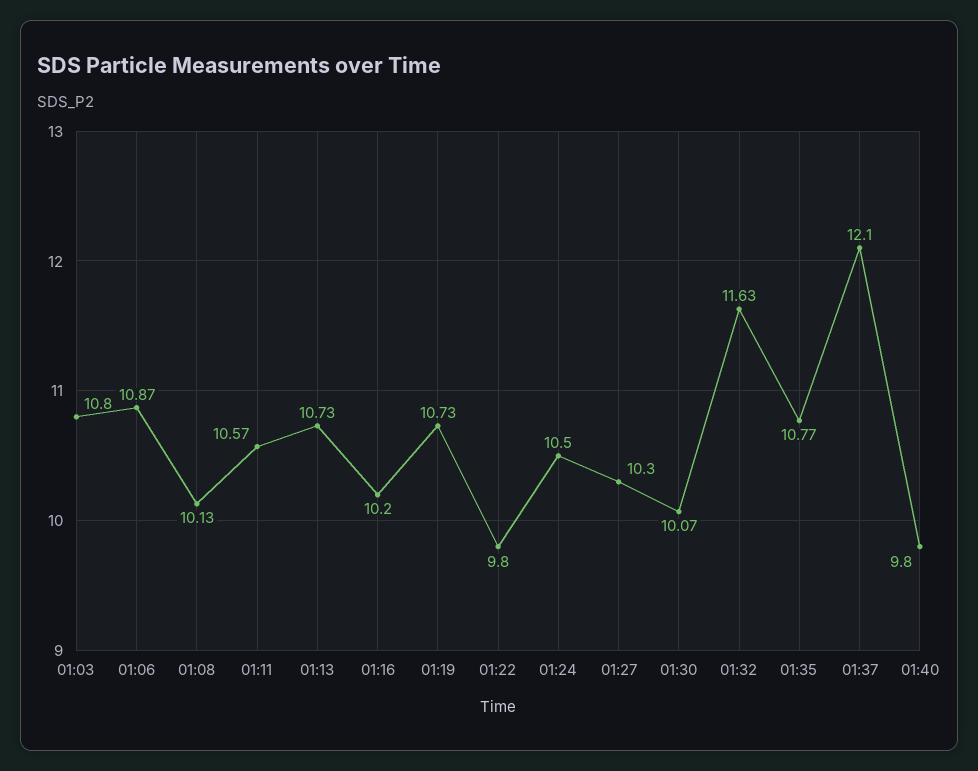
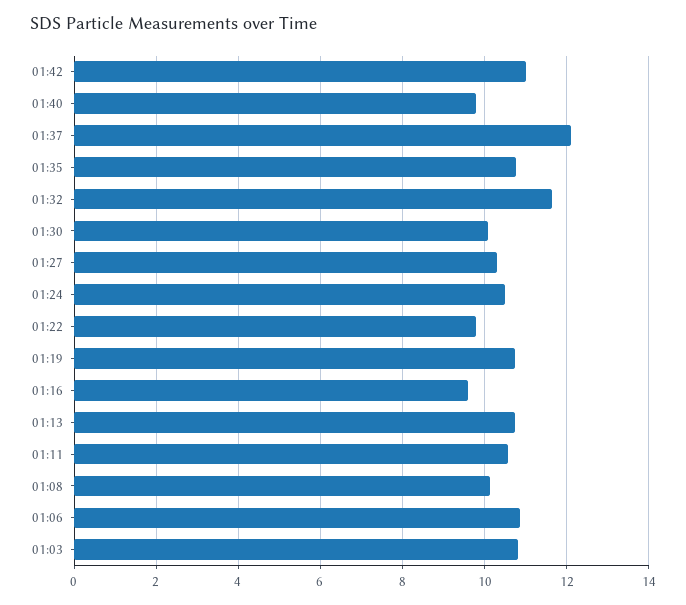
01:16: 10.2 -> 9.6
01:42: none -> 11

